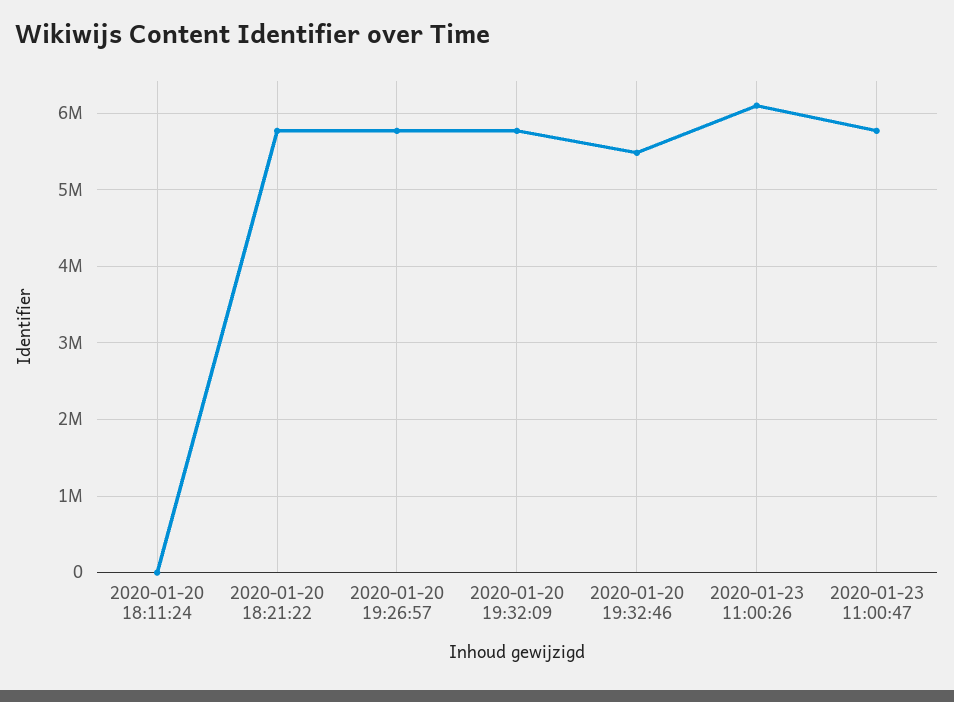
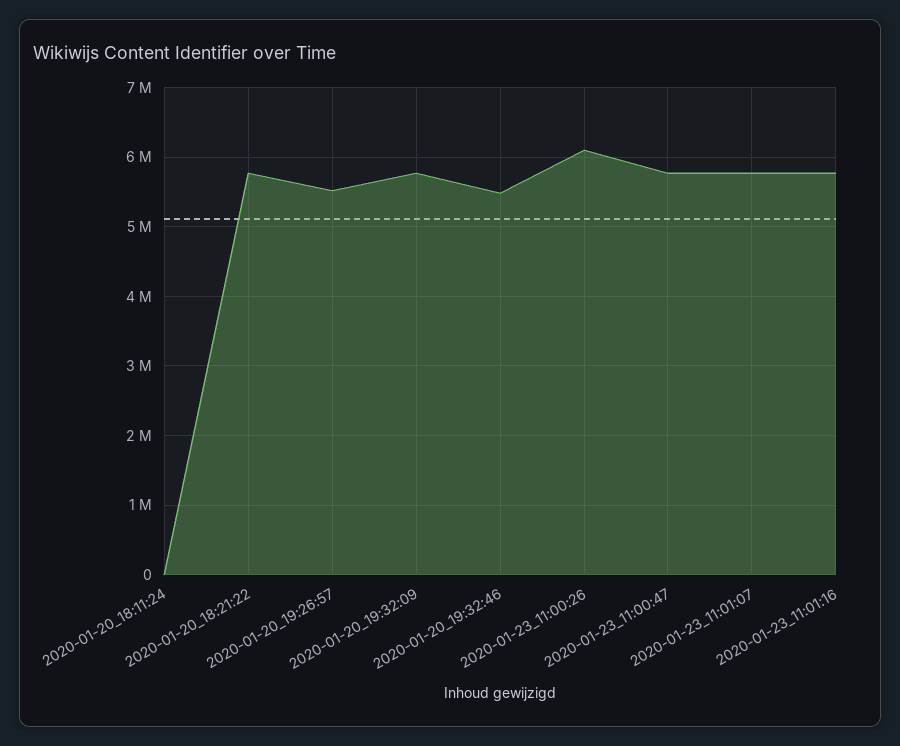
2020-01-20 19:26:57: 5800000 -> 5500000
2020-01-23_11:01:07: none -> 5800000
2020-01-23_11:01:16: none -> 5800000

